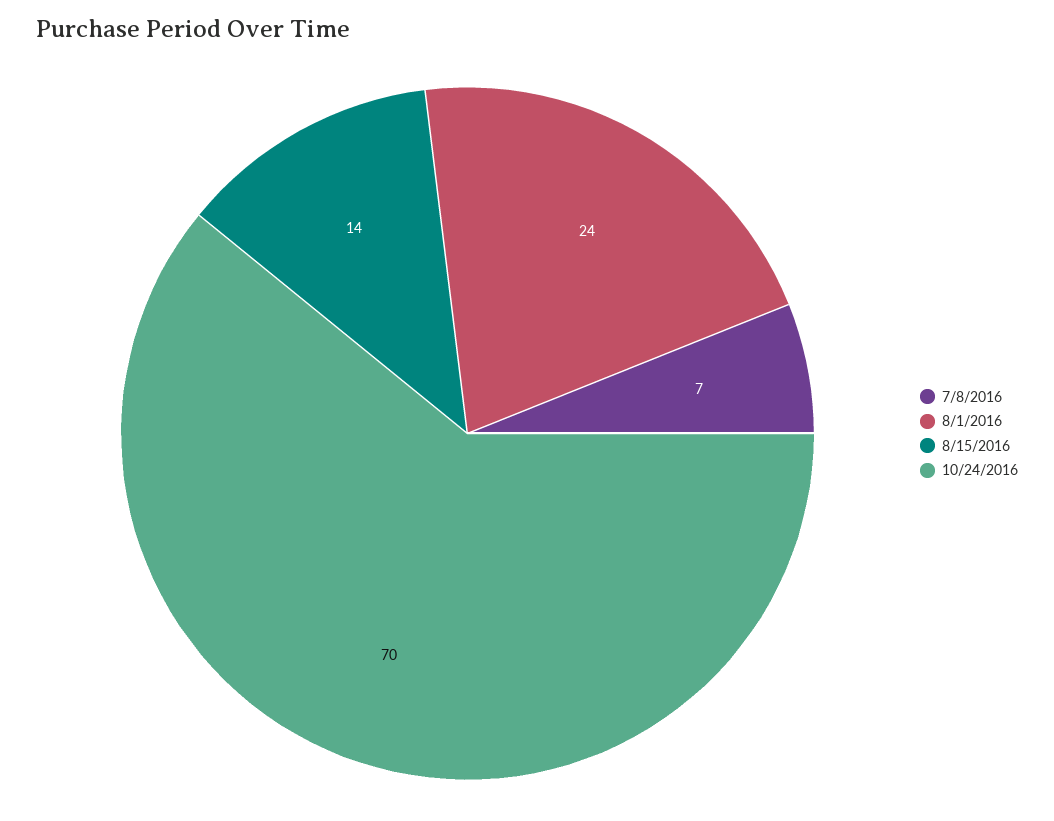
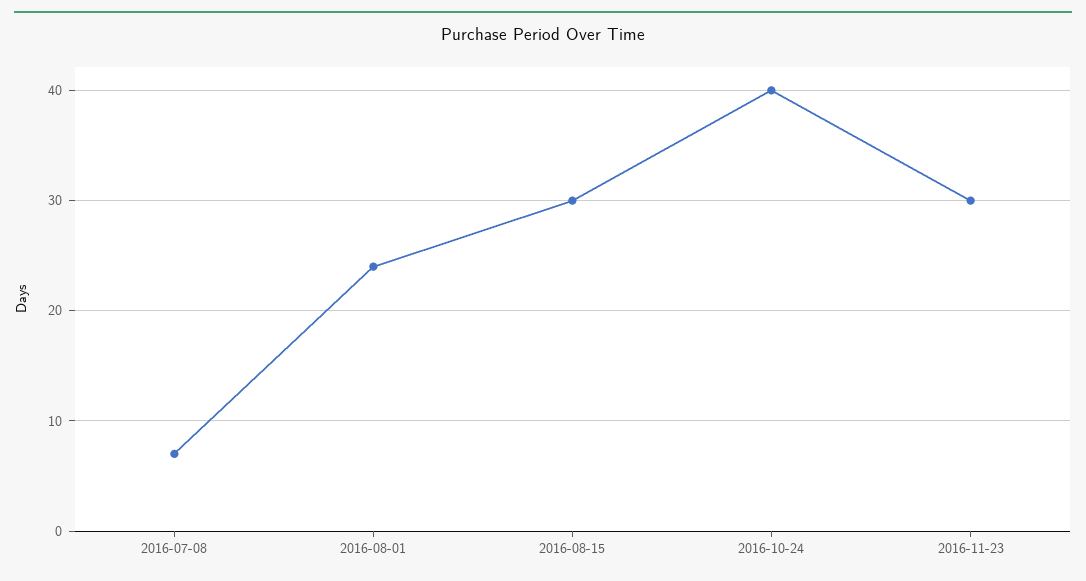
8/15/2016: 14 -> 30
10/24/2016: 70 -> 40
2016-11-23: none -> 30

